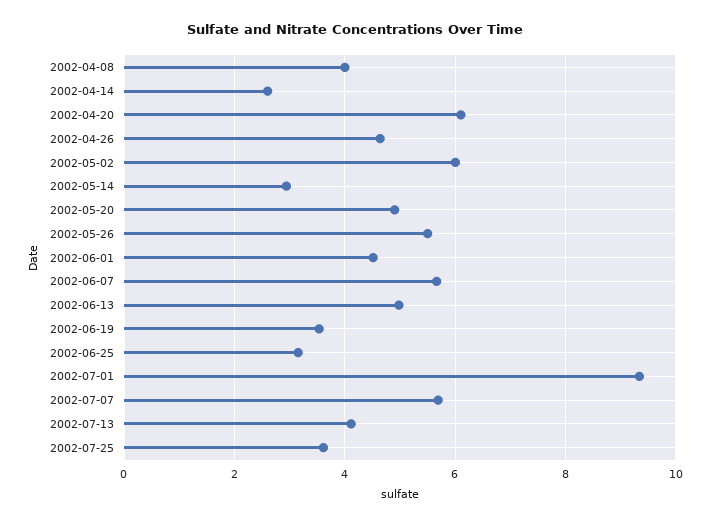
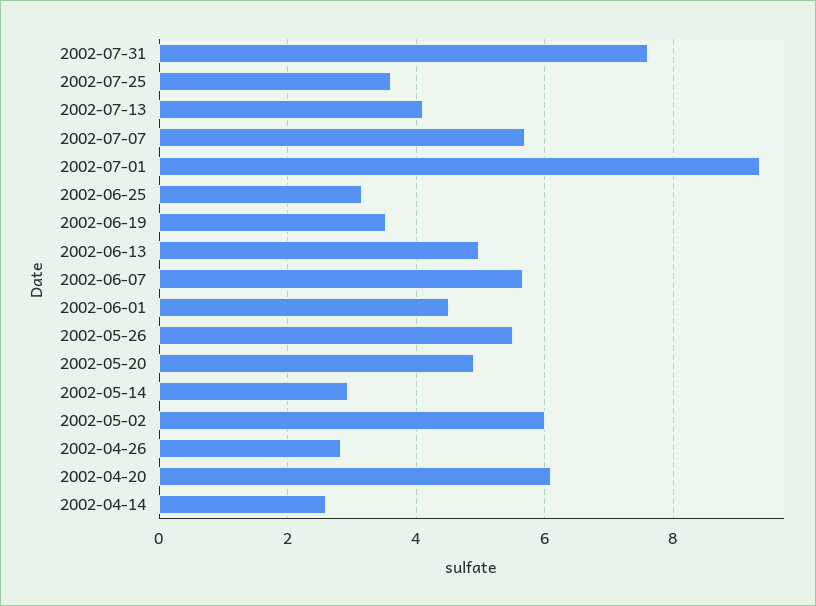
2002-04-08: 4 -> none
2002-04-26: 4.6 -> 2.8
2002-07-31: none -> 7.6

